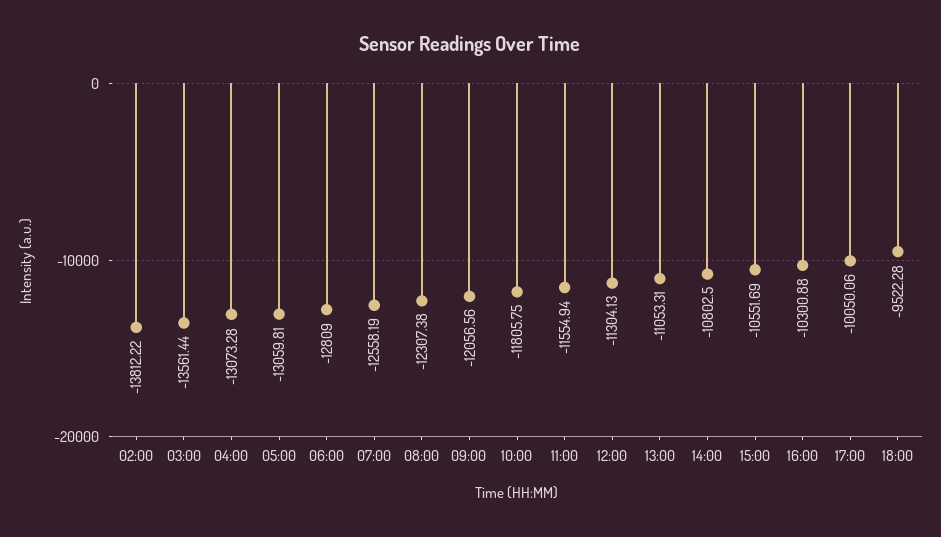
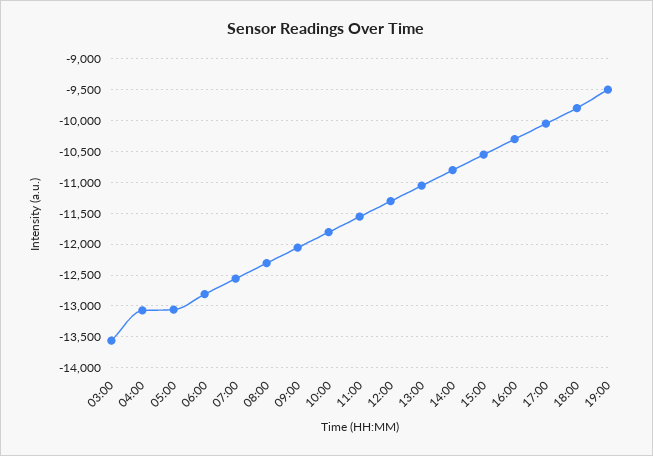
02:00: -13812.22 -> none
18:00: -9522.28 -> -9800
19:00: none -> -9500

